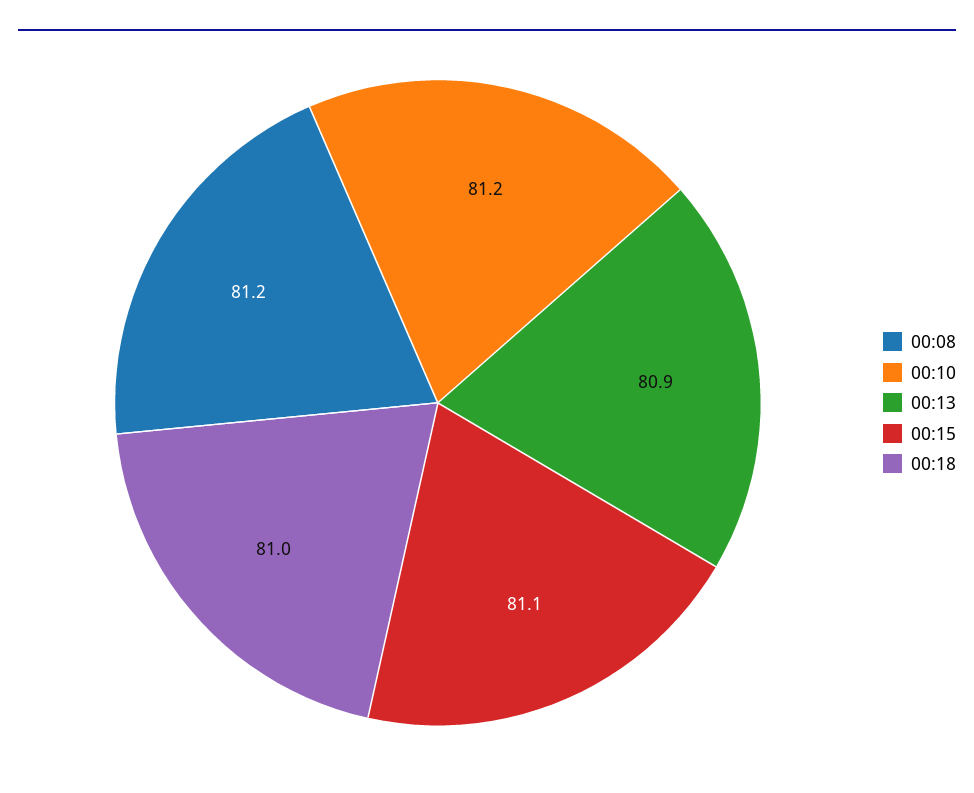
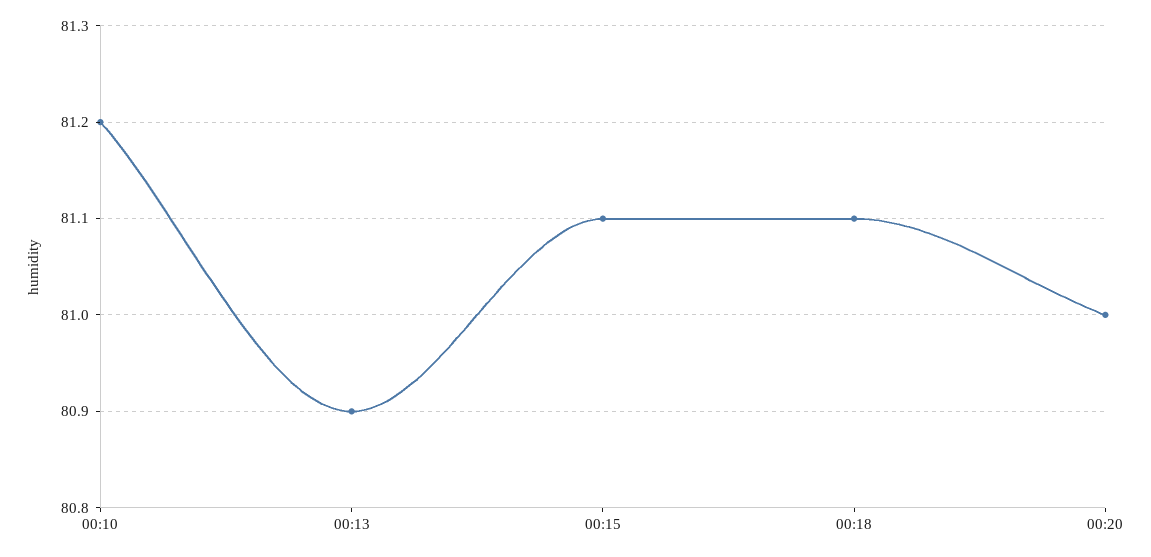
00:08: 81.2 -> none
00:18: 81 -> 81.1
00:20: none -> 81

